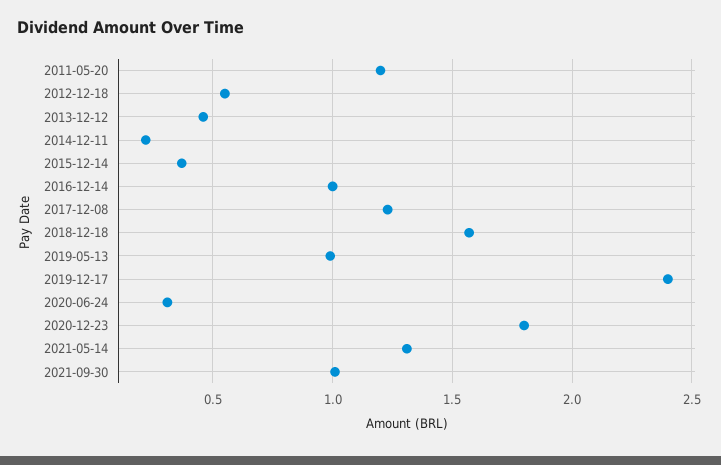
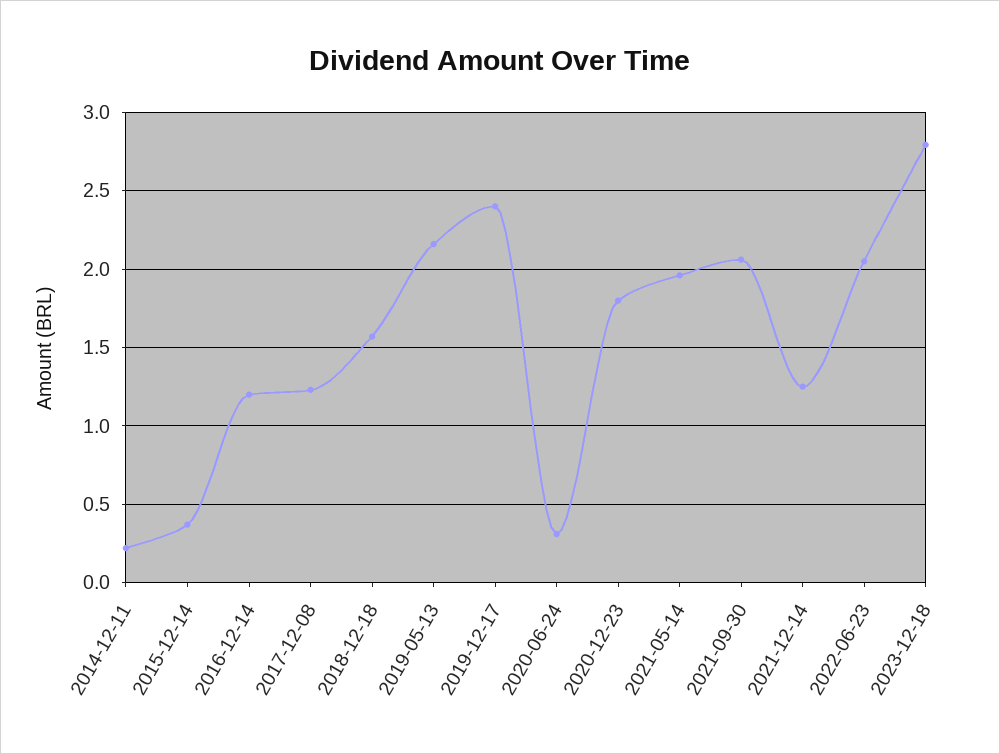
2011-05-20: 1.2 -> none
2012-12-18: 0.55 -> none
2013-12-12: 0.45 -> none
2016-12-14: 1 -> 1.2
2019-05-13: 1 -> 2.15
2021-05-14: 1.3 -> 1.95
2021-09-30: 1 -> 2.05
2021-12-14: none -> 1.25
2022-06-23: none -> 2.05
2023-12-18: none -> 2.8

